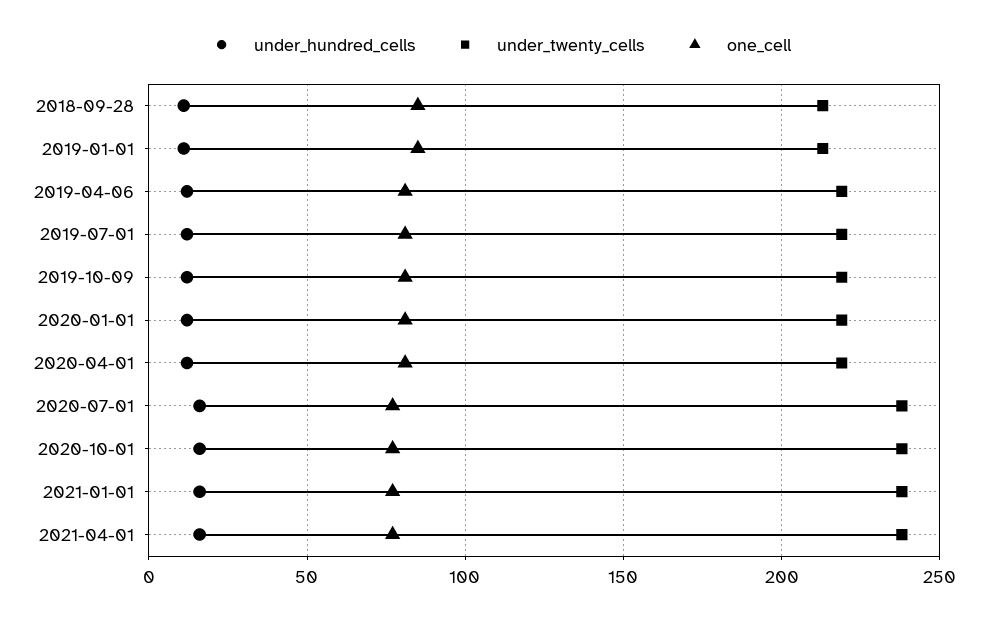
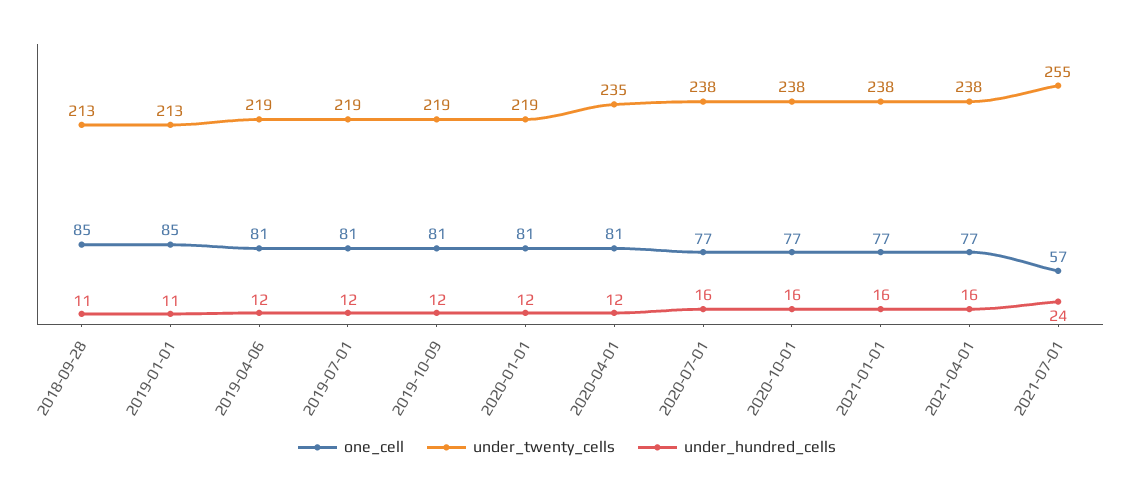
under_twenty_cells, 2020-04-01: 220 -> 235
one_cell, 2021-07-01: none -> 57
under_twenty_cells, 2021-07-01: none -> 255
under_hundred_cells, 2021-07-01: none -> 24

